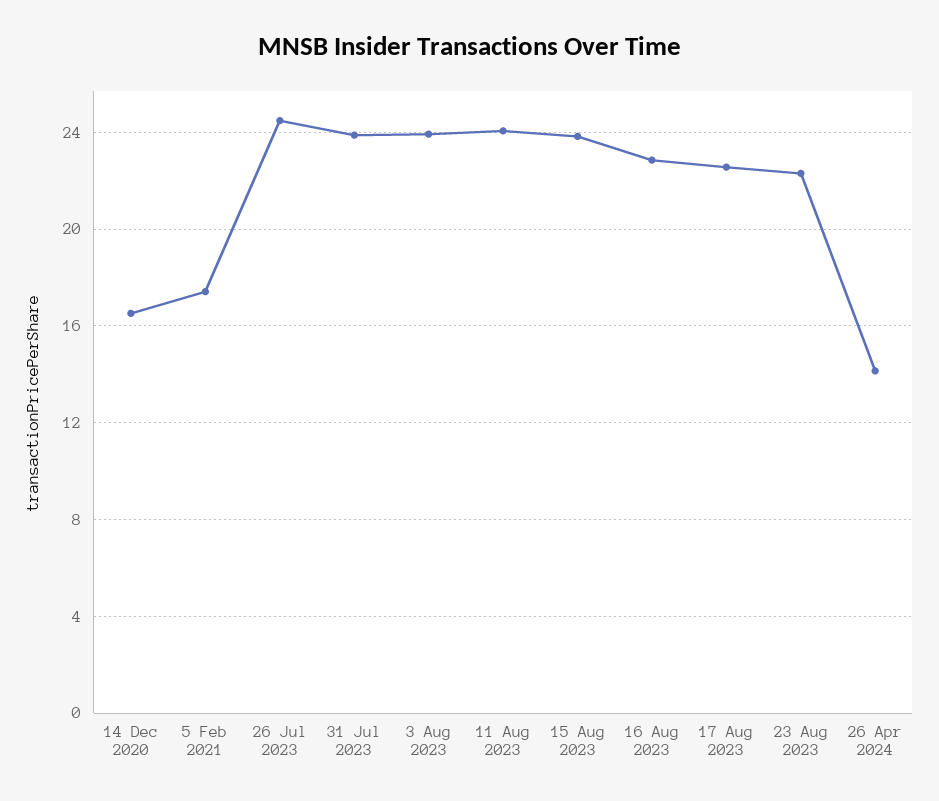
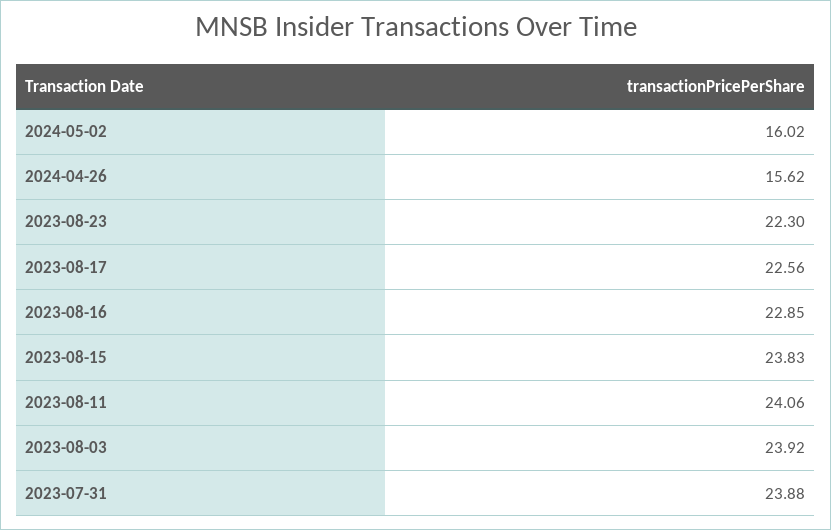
14 Dec 2020: 16.5 -> none
5 Feb 2021: 17.5 -> none
26 Jul 2023: 24.5 -> none
26 Apr 2024: 14 -> 15.62
2024-05-02: none -> 16.02

